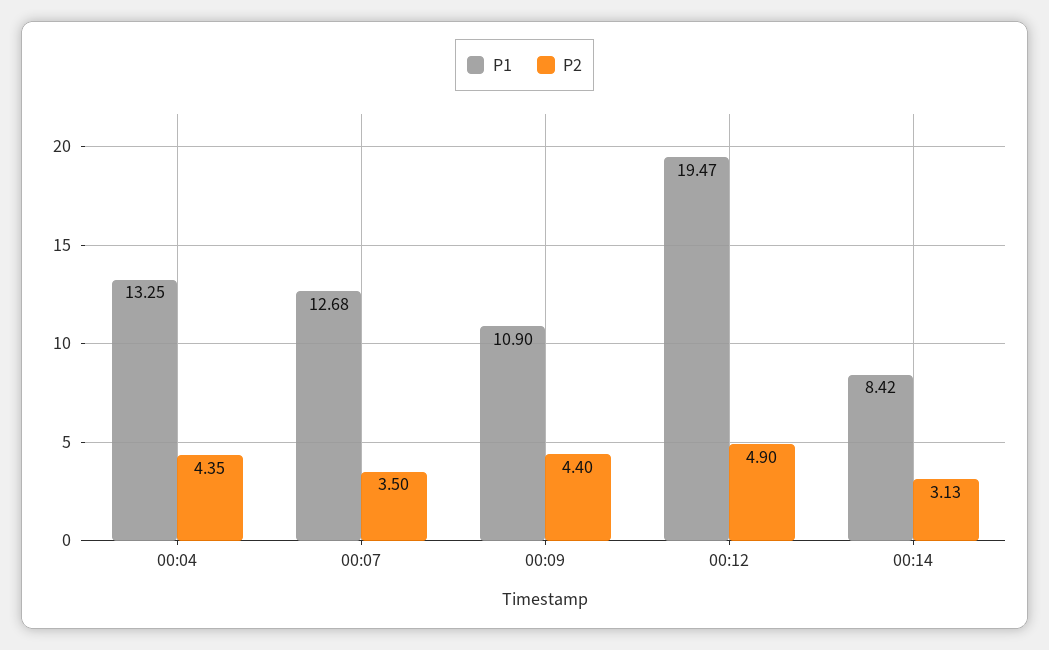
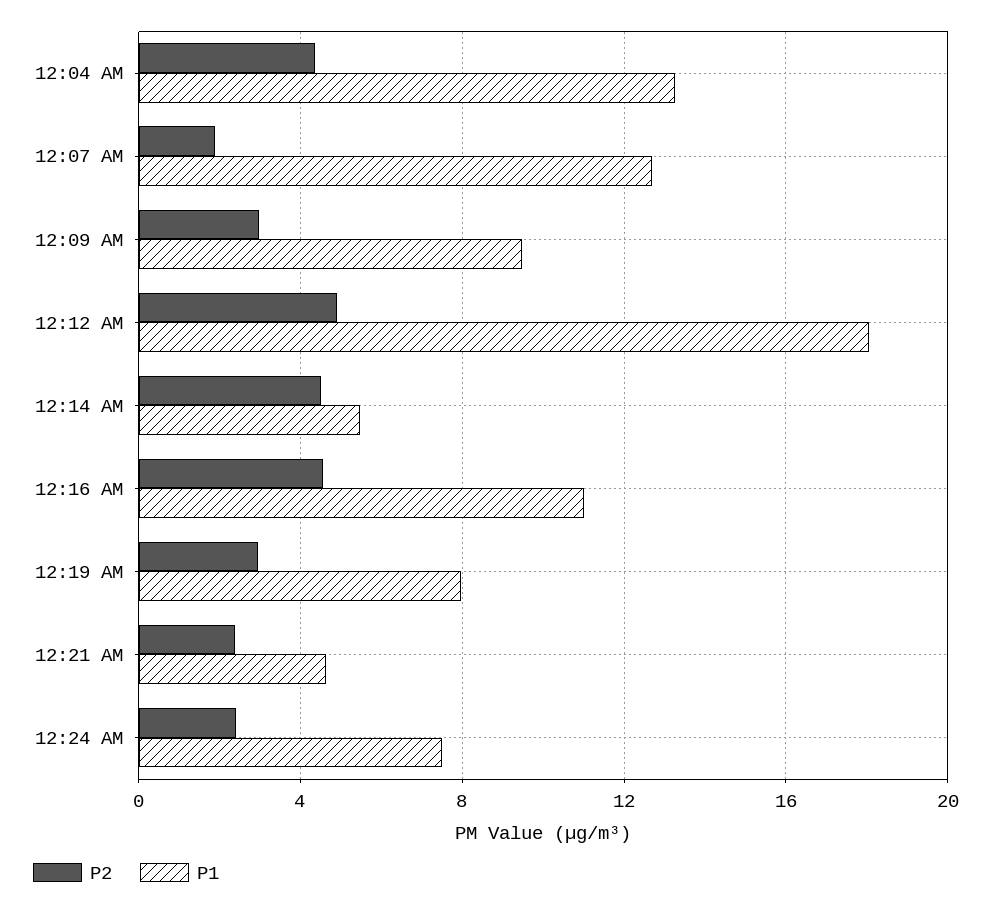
P2, 00:07: 3.5 -> 2
P1, 00:09: 10.9 -> 9.5
P2, 00:09: 4.4 -> 3
P1, 00:12: 19.47 -> 18
P1, 00:14: 8.42 -> 5.5
P2, 00:14: 3.13 -> 4.5
P2, 12:16 AM: none -> 4.5
P1, 12:16 AM: none -> 11
P2, 12:19 AM: none -> 3
P1, 12:19 AM: none -> 8
P2, 12:21 AM: none -> 2.5
P1, 12:21 AM: none -> 4.5
P2, 12:24 AM: none -> 2.5
P1, 12:24 AM: none -> 7.5

